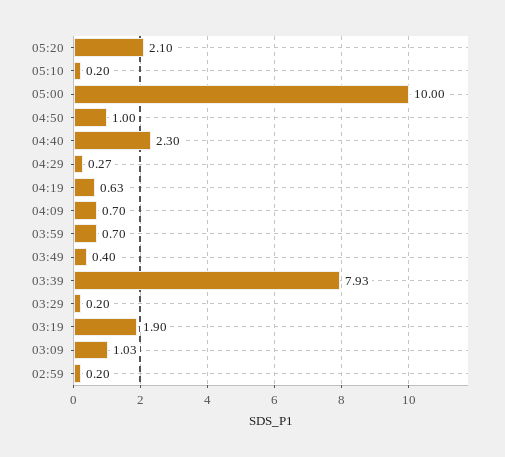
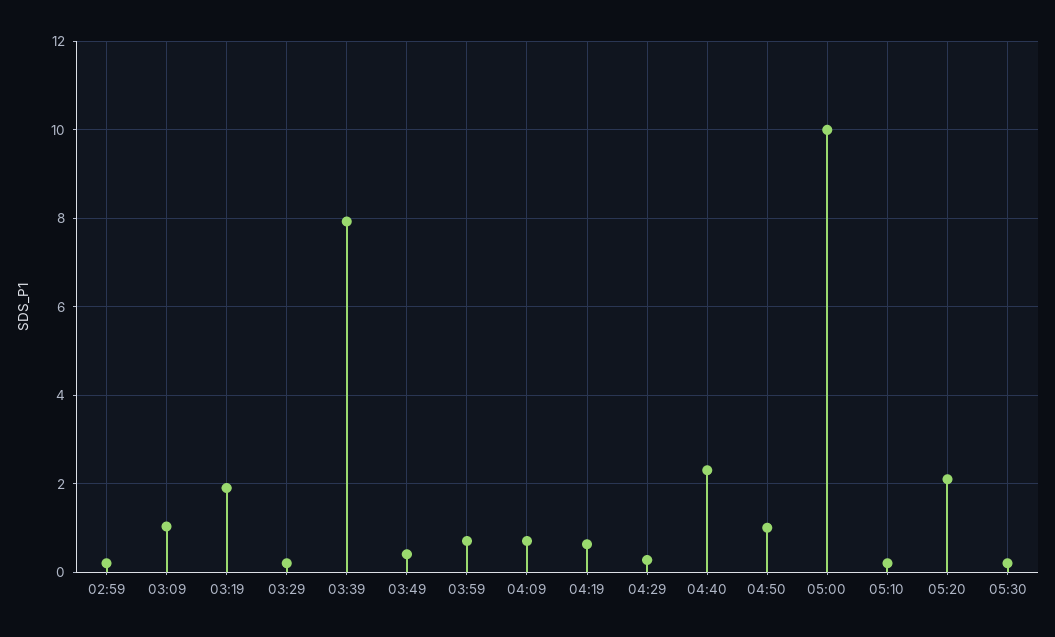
05:30: none -> 0.2

